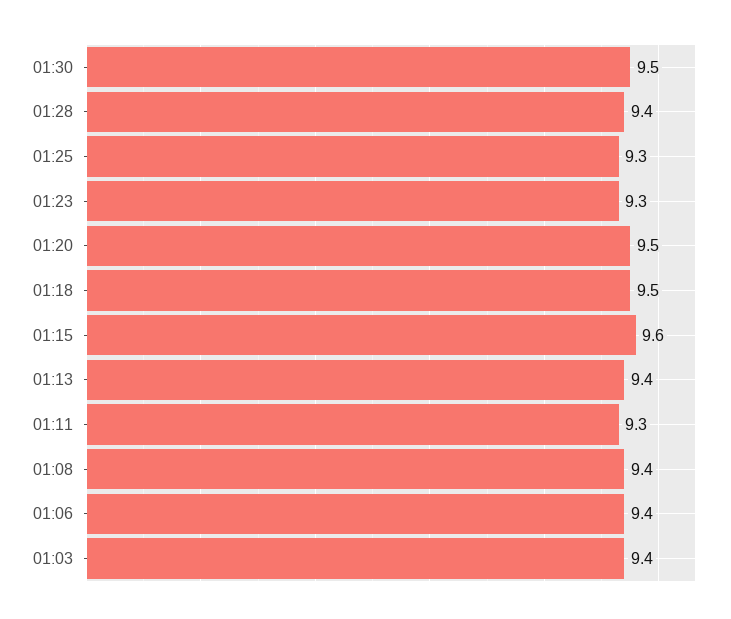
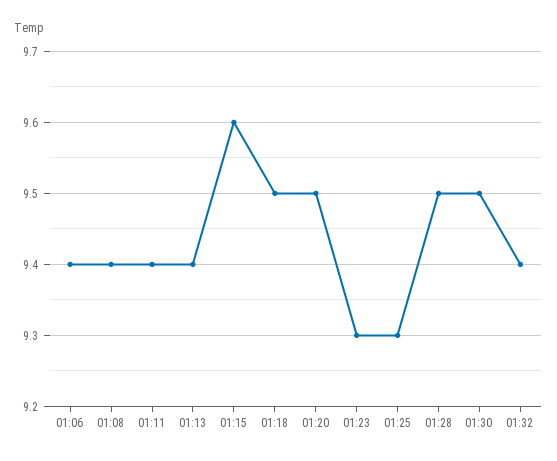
01:28: 9.4 -> 9.5
01:11: 9.3 -> 9.4
01:03: 9.4 -> none
01:32: none -> 9.4

